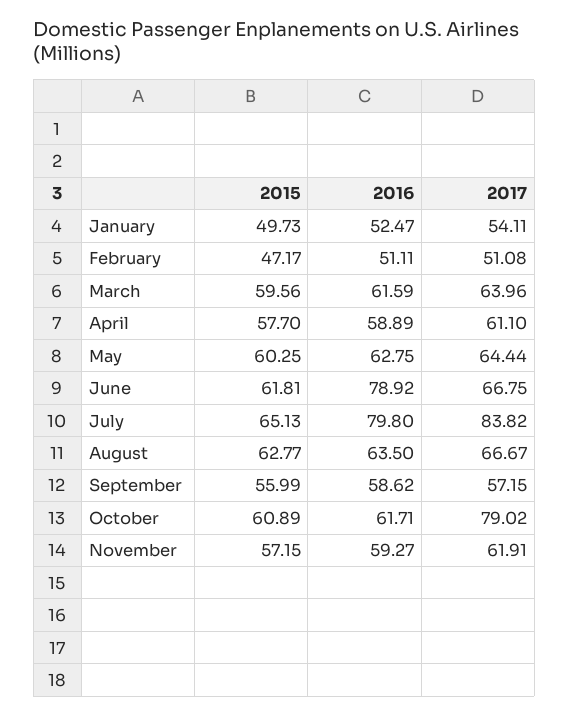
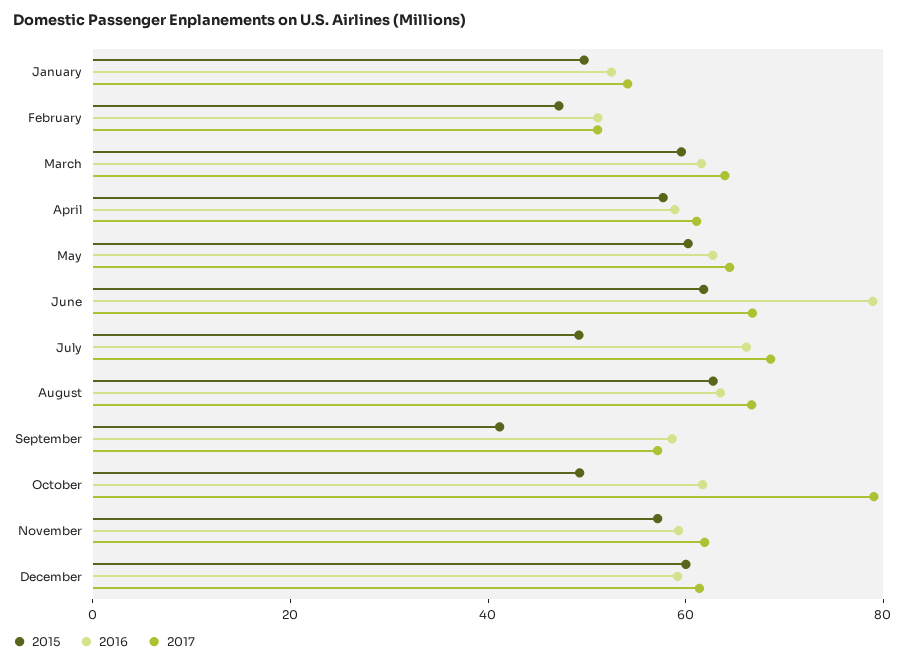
2015, July: 65.13 -> 50
2016, July: 79.8 -> 65
2017, July: 83.82 -> 70
2015, September: 55.99 -> 40
2015, October: 60.89 -> 50
2015, December: none -> 60
2016, December: none -> 60
2017, December: none -> 60

